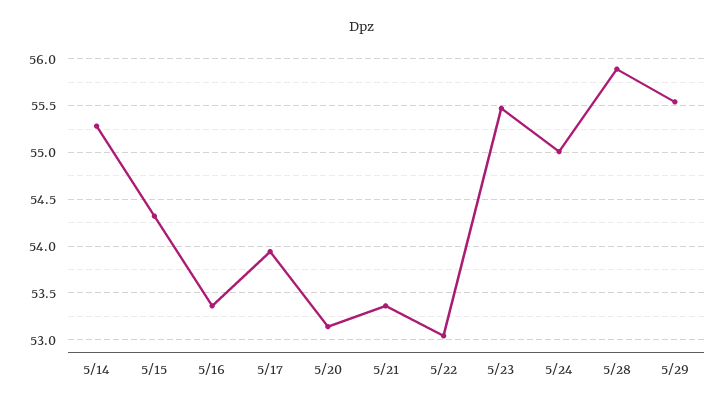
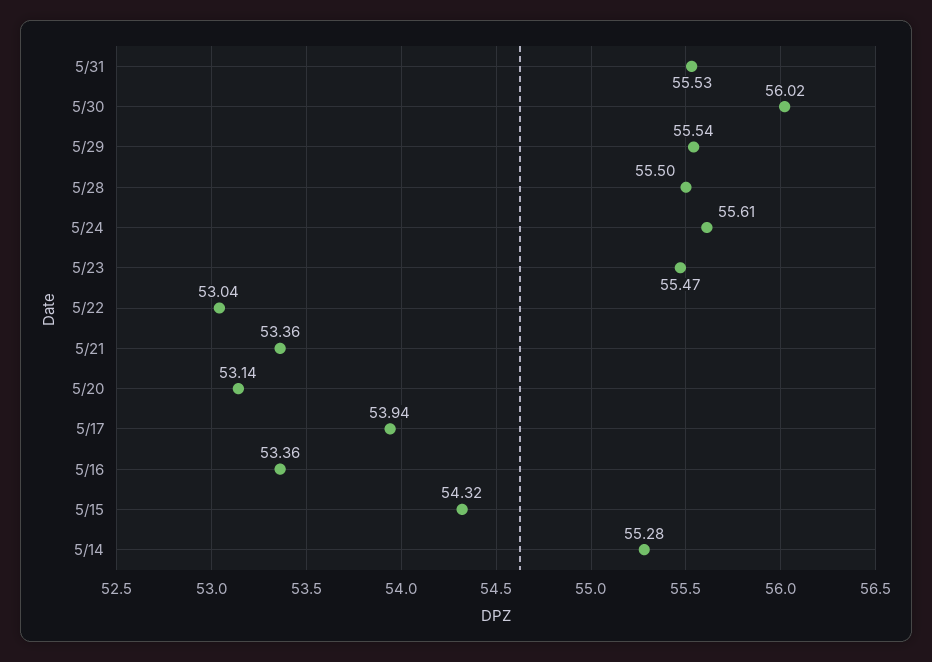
5/24: 55 -> 55.61
5/28: 55.9 -> 55.5
5/31: none -> 55.53
5/30: none -> 56.02

